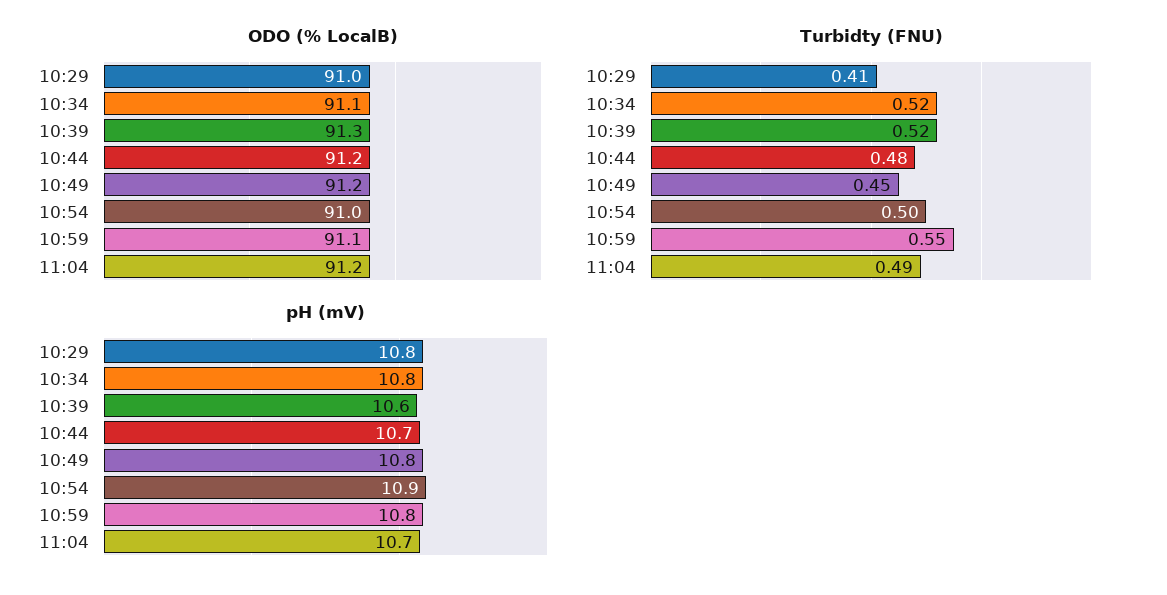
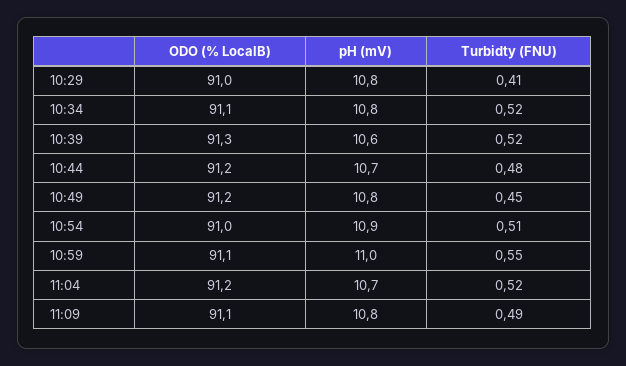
Turbidty (FNU), 10:54: 0.5 -> 0.51
Turbidty (FNU), 11:04: 0.49 -> 0.52
pH (mV), 10:59: 10.8 -> 11
ODO (% LocalB), 11:09: none -> 91.1
pH (mV), 11:09: none -> 10.8
Turbidty (FNU), 11:09: none -> 0.49

